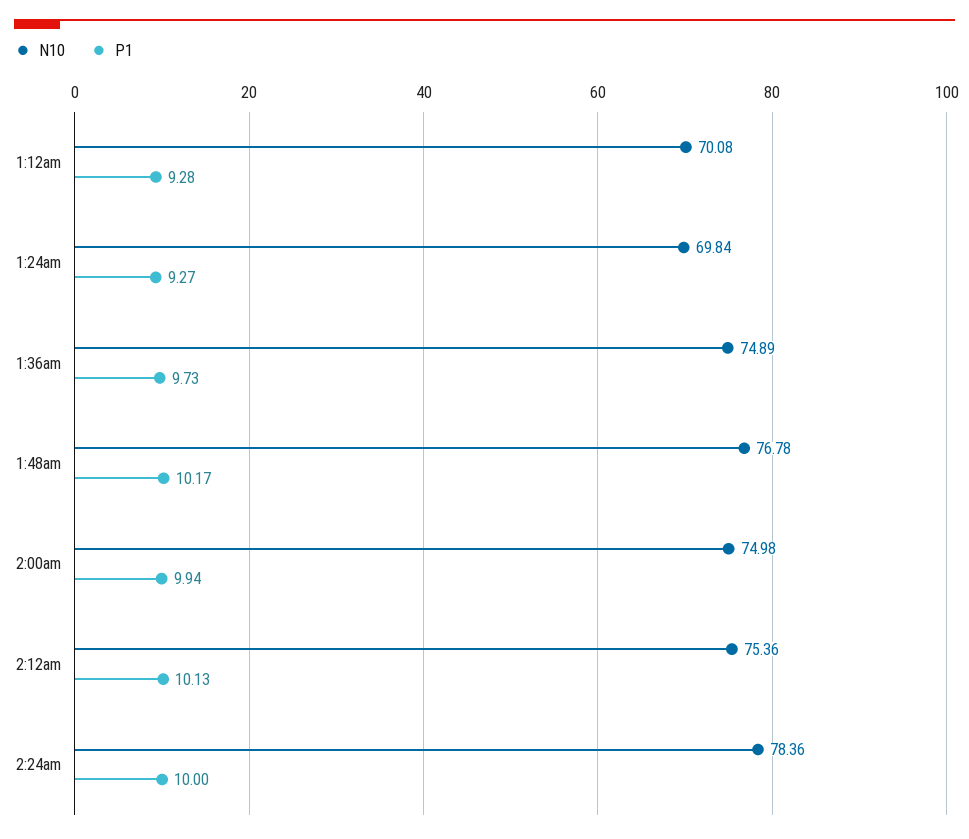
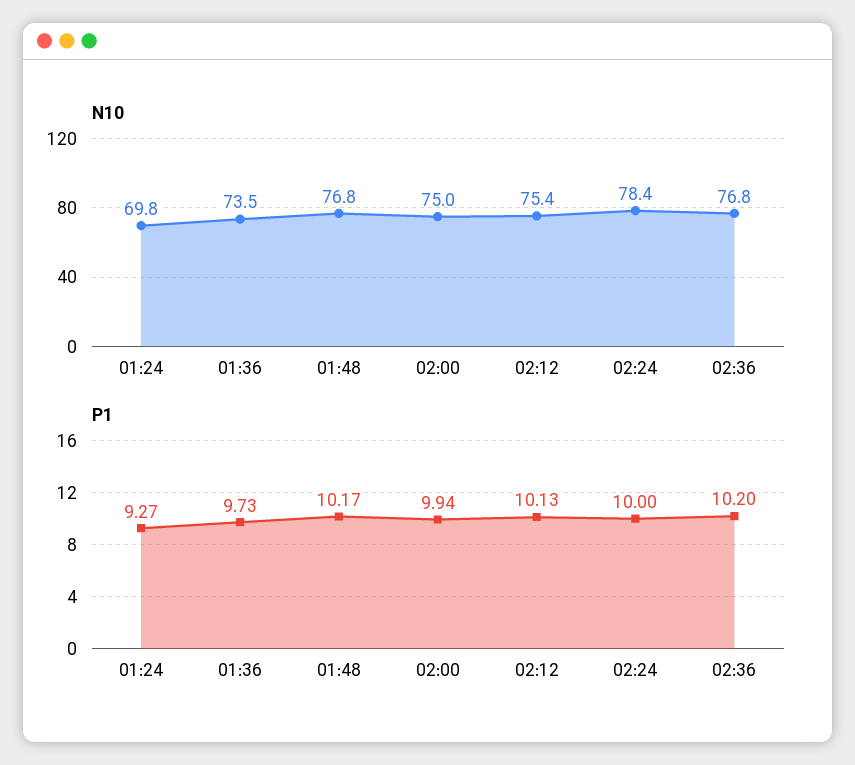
N10, 1:12am: 70.08 -> none
P1, 1:12am: 9.28 -> none
N10, 1:36am: 74.89 -> 73.5
N10, 02:36: none -> 76.8
P1, 02:36: none -> 10.2

